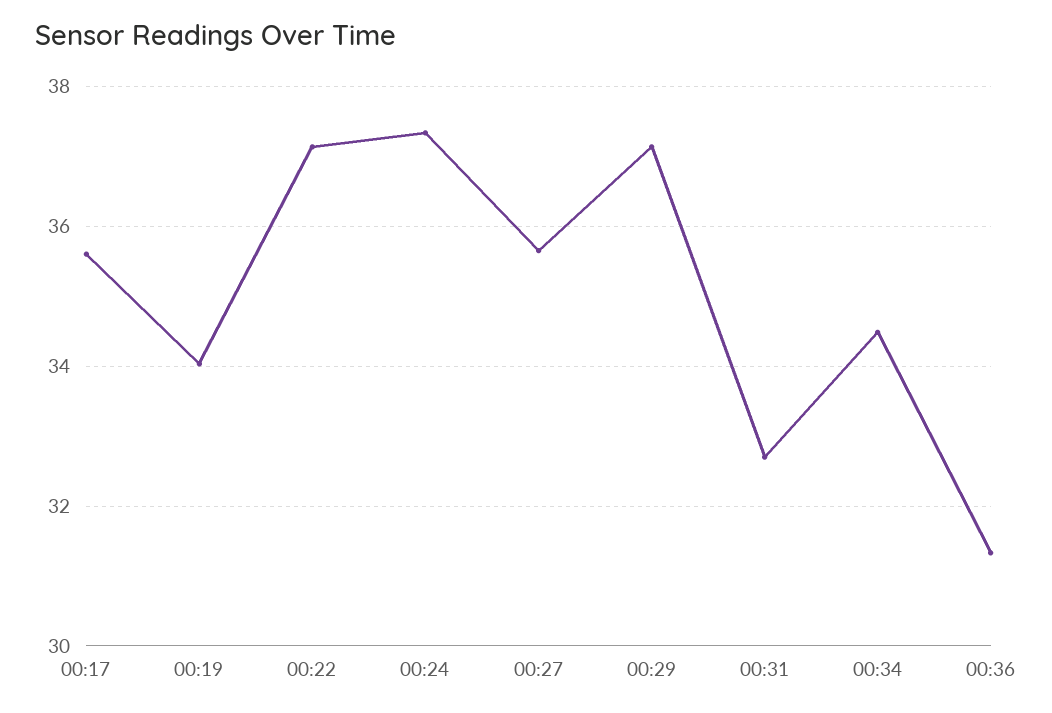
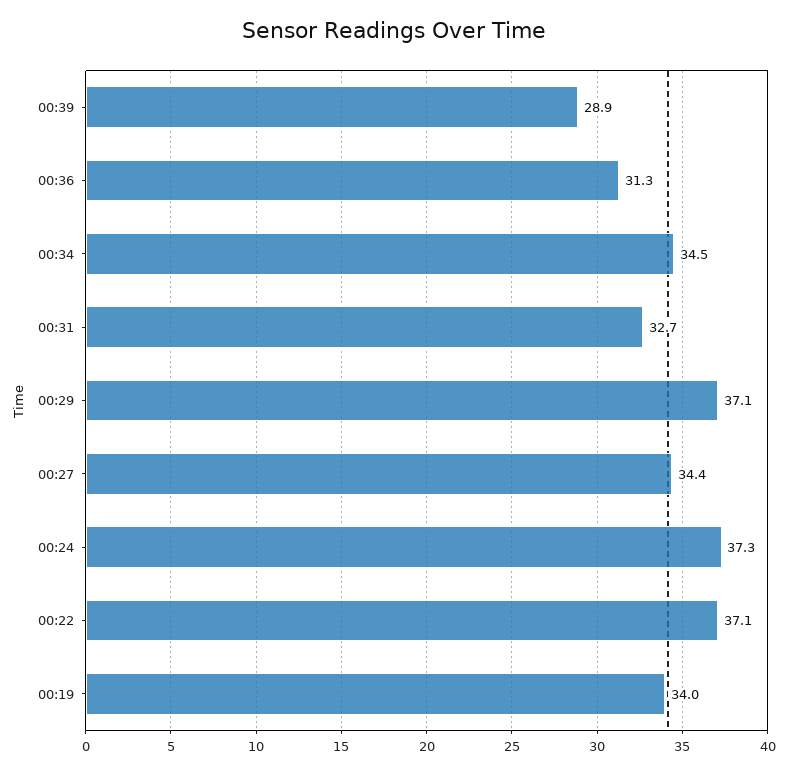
00:17: 35.6 -> none
00:27: 35.6 -> 34.4
00:39: none -> 28.9

